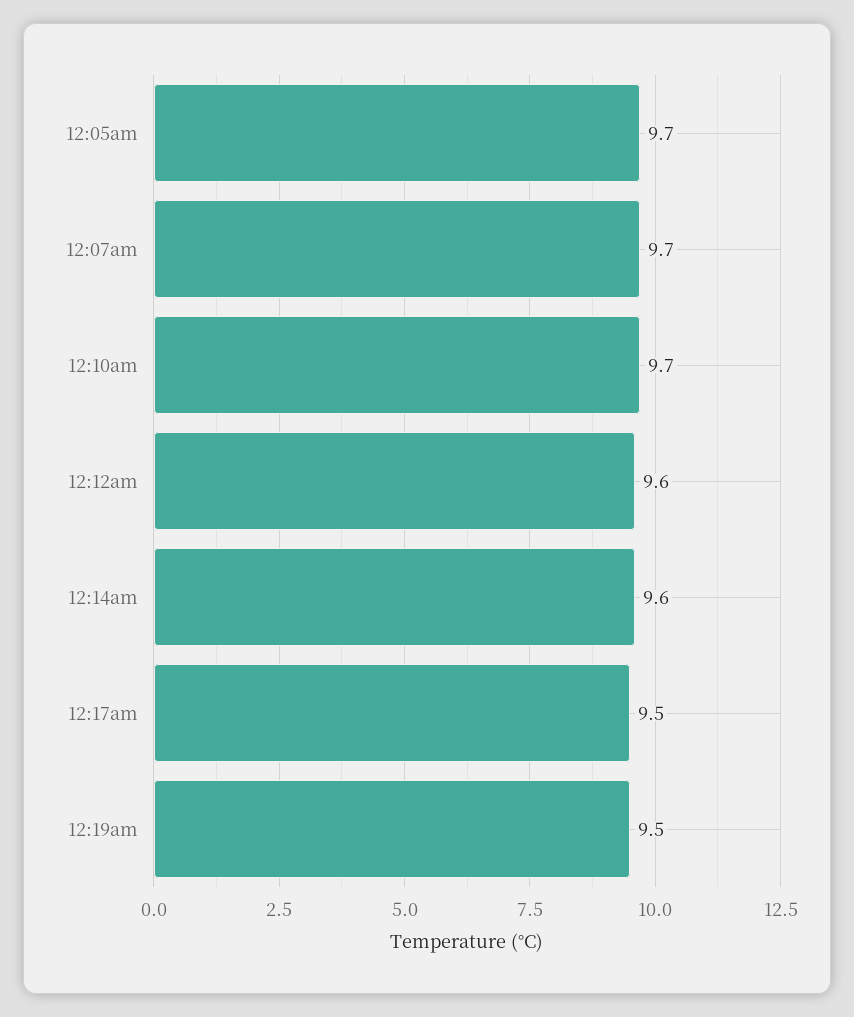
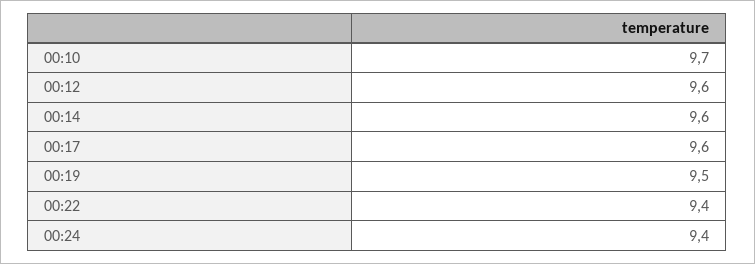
12:05am: 9.7 -> none
12:07am: 9.7 -> none
12:17am: 9.5 -> 9.6
00:22: none -> 9.4
00:24: none -> 9.4

